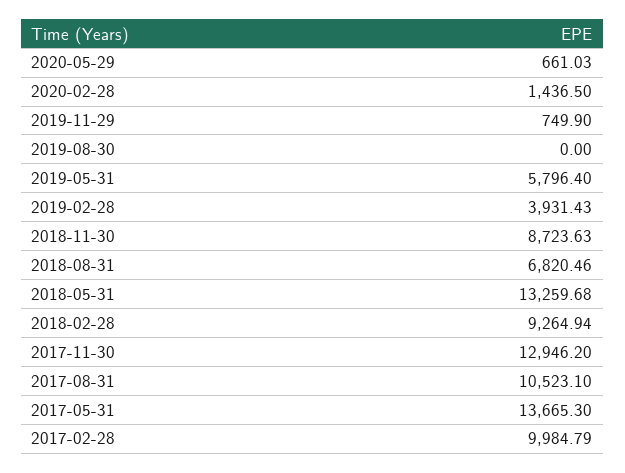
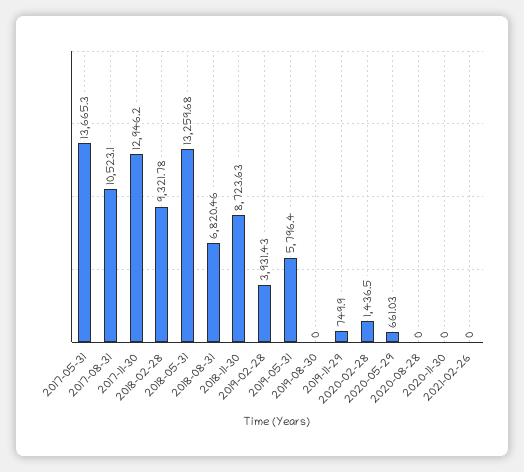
2018-02-28: 9264.94 -> 9321.78
2017-02-28: 9984.79 -> none
2020-08-28: none -> 0
2020-11-30: none -> 0
2021-02-26: none -> 0

